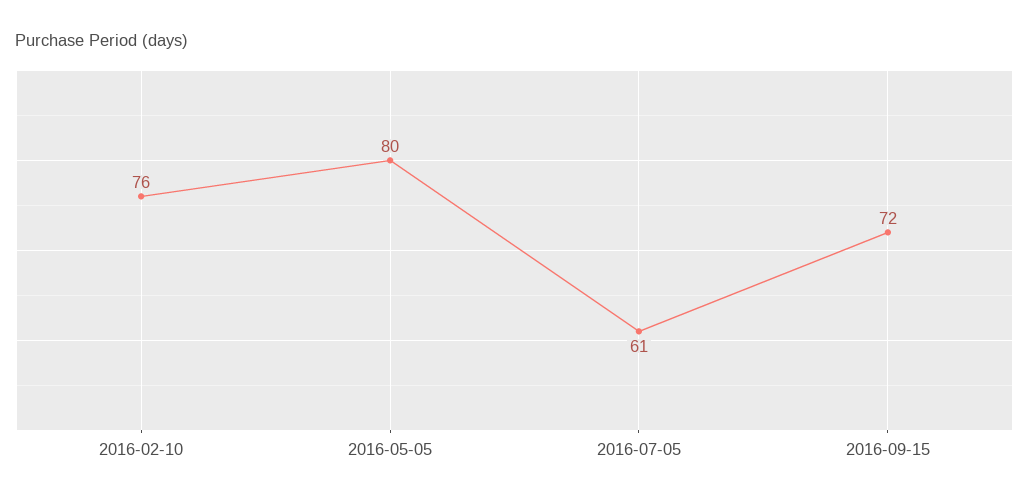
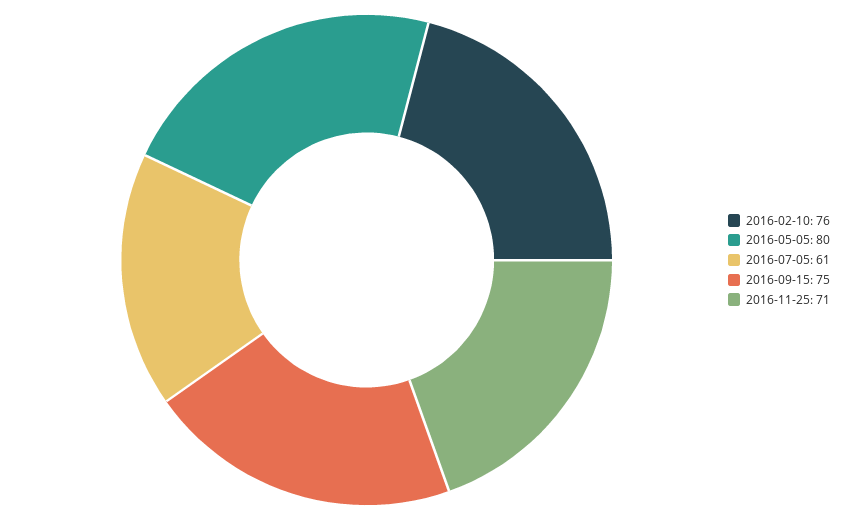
2016-09-15: 72 -> 75
2016-11-25: none -> 71

